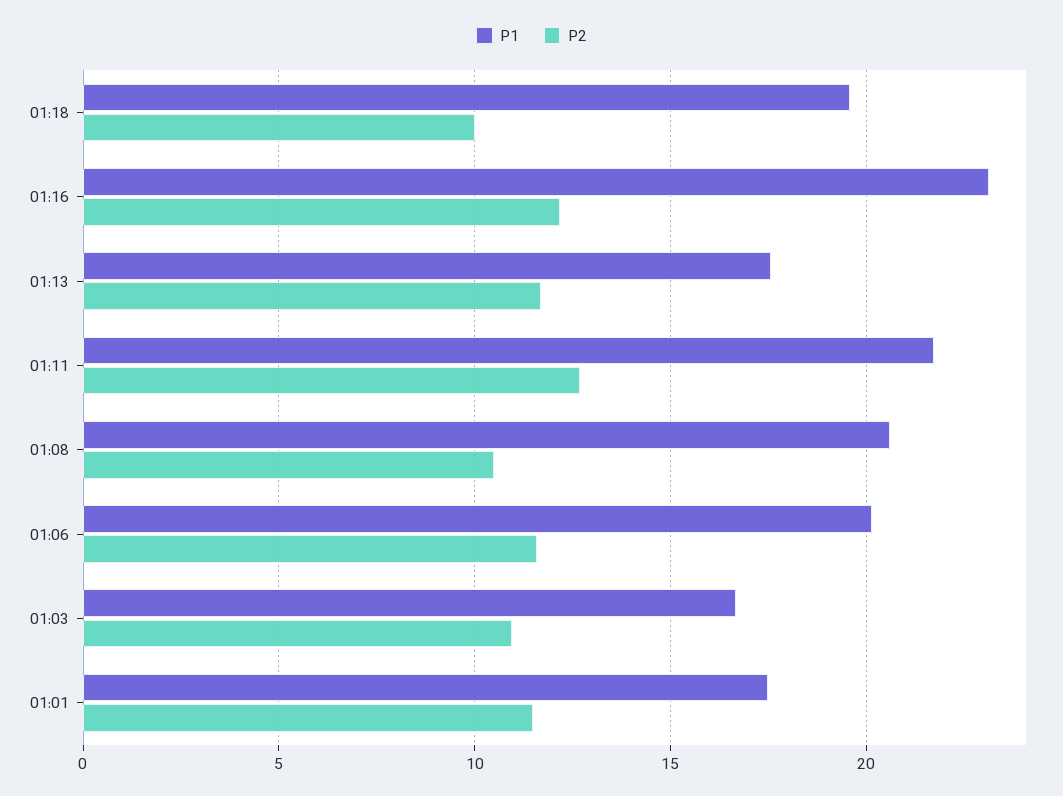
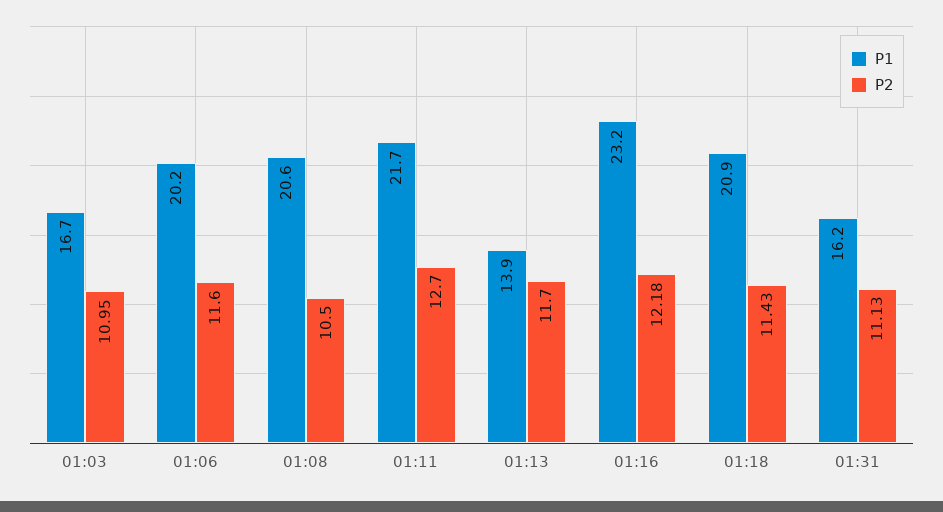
P1, 01:18: 19.5 -> 20.9
P2, 01:18: 10 -> 11.43
P1, 01:13: 17.5 -> 13.9
P1, 01:01: 17.5 -> none
P2, 01:01: 11.5 -> none
P1, 01:31: none -> 16.2
P2, 01:31: none -> 11.13

